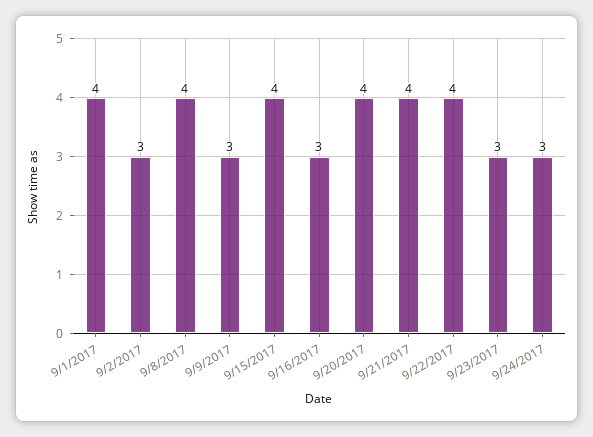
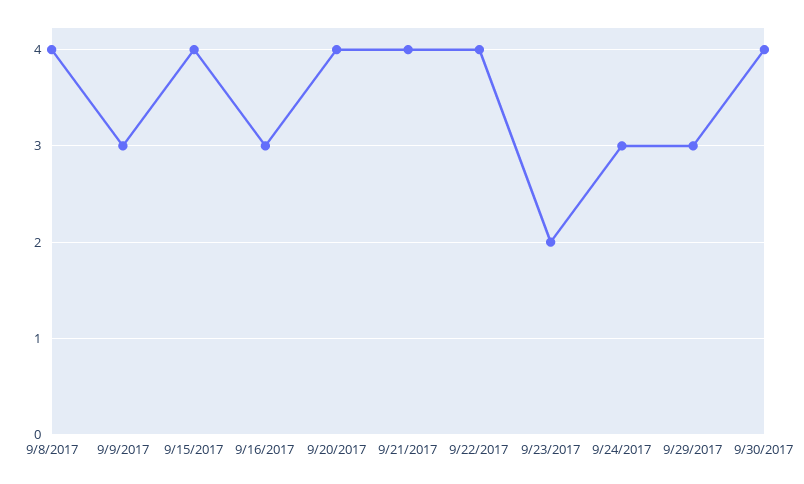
9/1/2017: 4 -> none
9/2/2017: 3 -> none
9/23/2017: 3 -> 2
9/29/2017: none -> 3
9/30/2017: none -> 4

